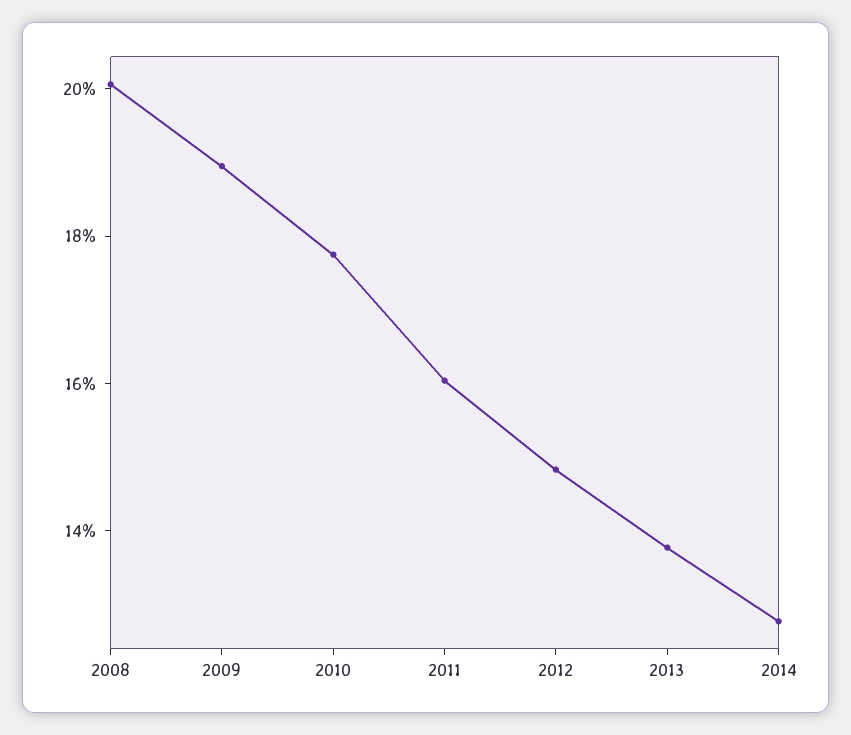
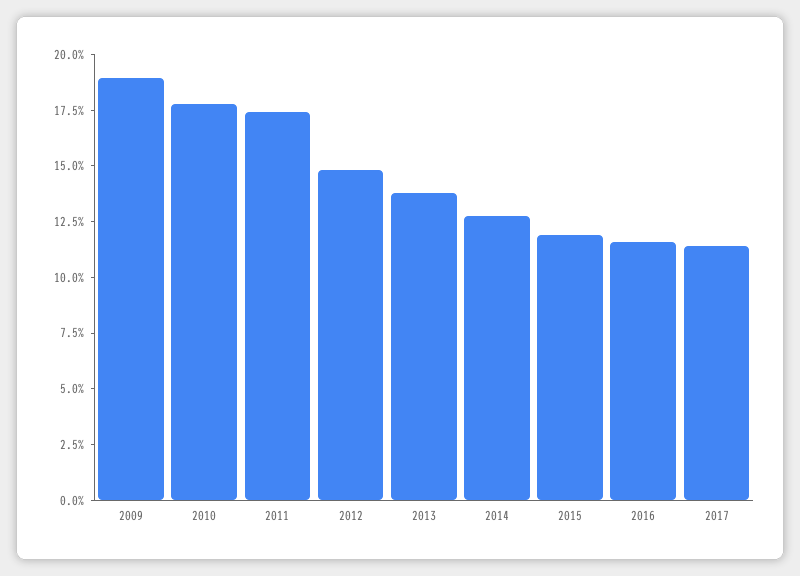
2008: 20 -> none
2011: 16 -> 17.5
2015: none -> 12
2016: none -> 11.5
2017: none -> 11.5

